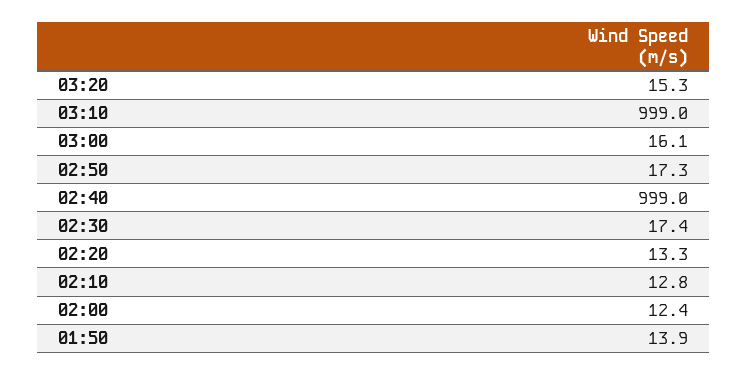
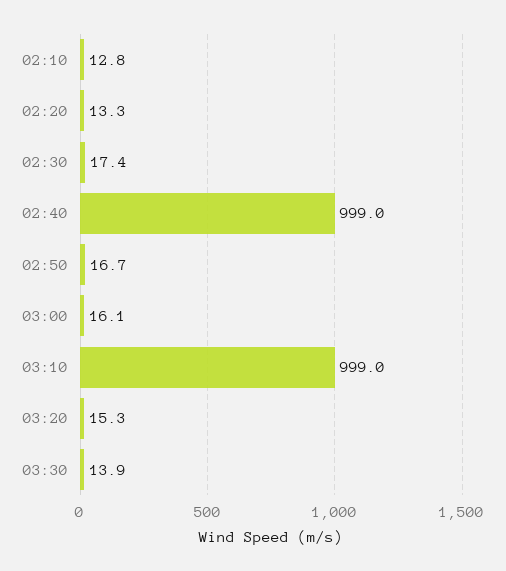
02:50: 17.3 -> 16.7
02:00: 12.4 -> none
01:50: 13.9 -> none
03:30: none -> 13.9

